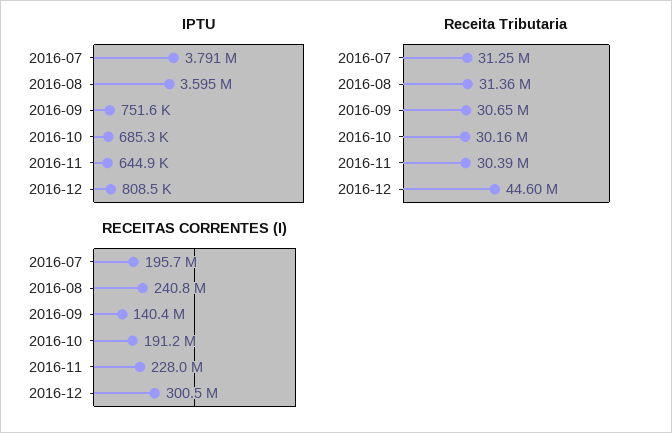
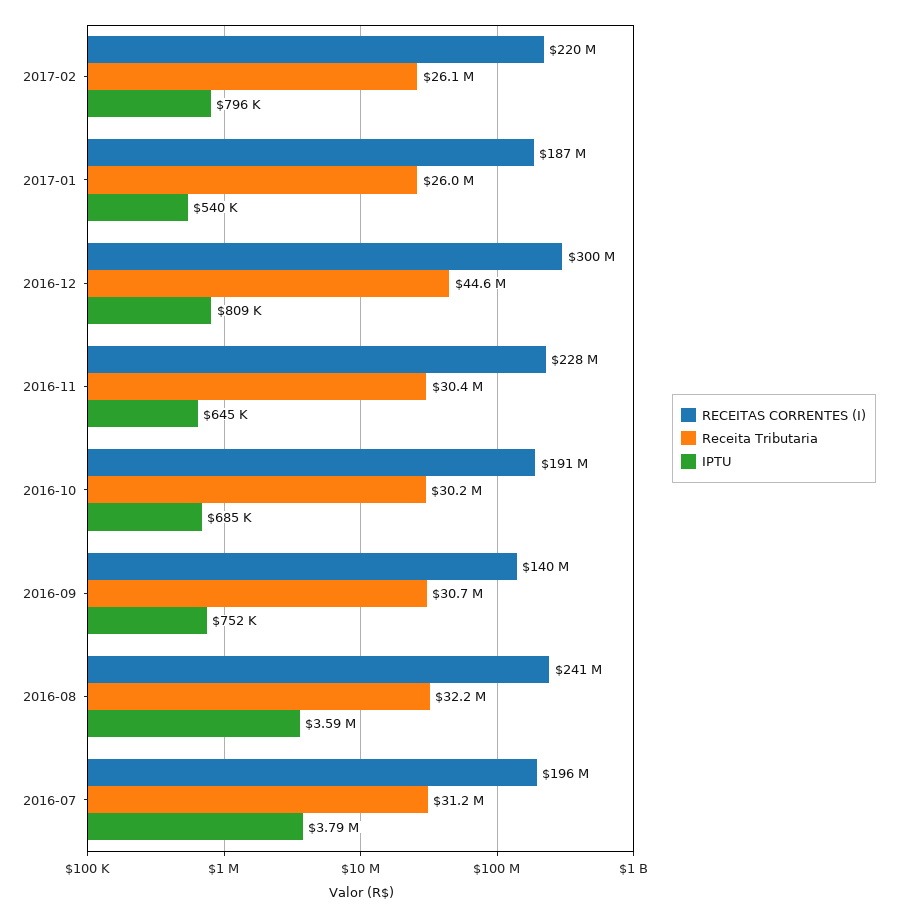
Receita Tributaria, 2016-08: 31360000 -> 32200000
RECEITAS CORRENTES (I), 2017-02: none -> 220000000
Receita Tributaria, 2017-02: none -> 26100000
IPTU, 2017-02: none -> 796000
RECEITAS CORRENTES (I), 2017-01: none -> 187000000
Receita Tributaria, 2017-01: none -> 26000000
IPTU, 2017-01: none -> 540000

